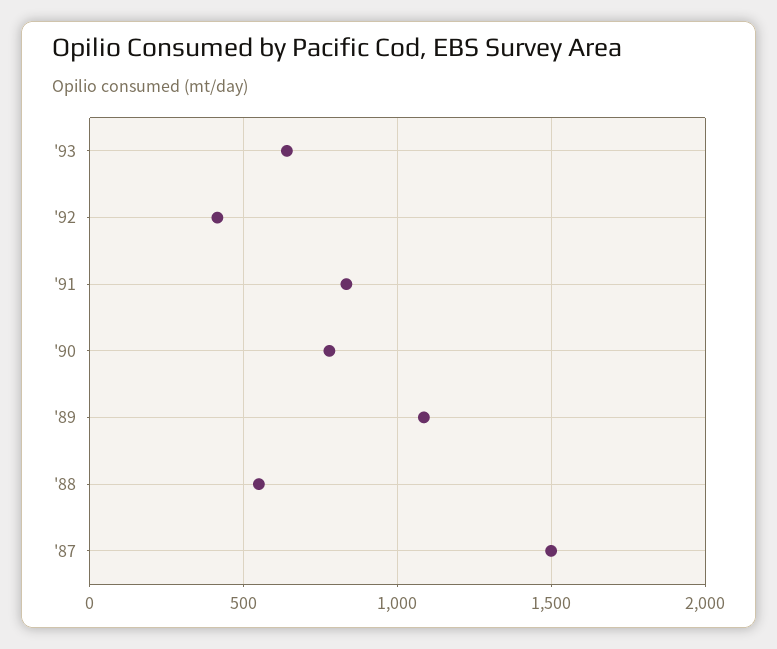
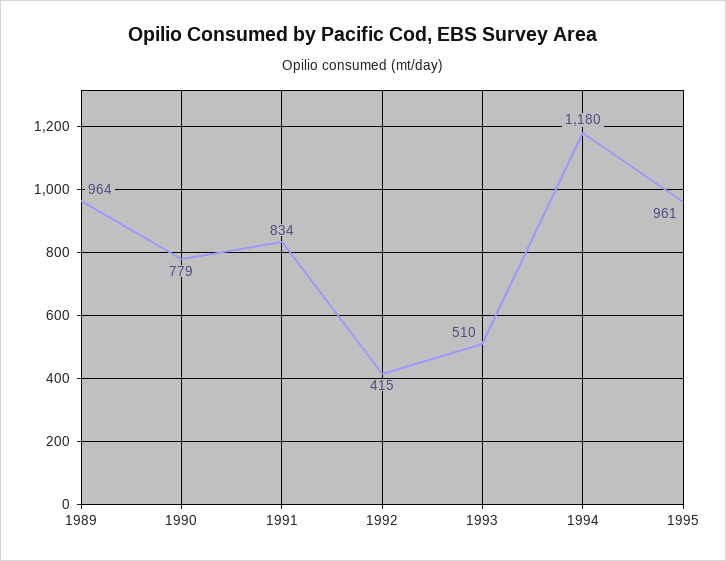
'93: 650 -> 510
'89: 1100 -> 964
'88: 550 -> none
'87: 1500 -> none
1994: none -> 1180
1995: none -> 961

